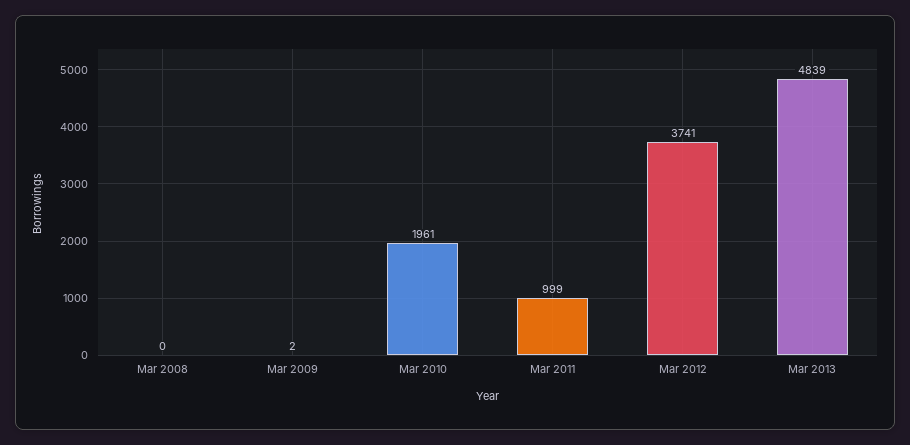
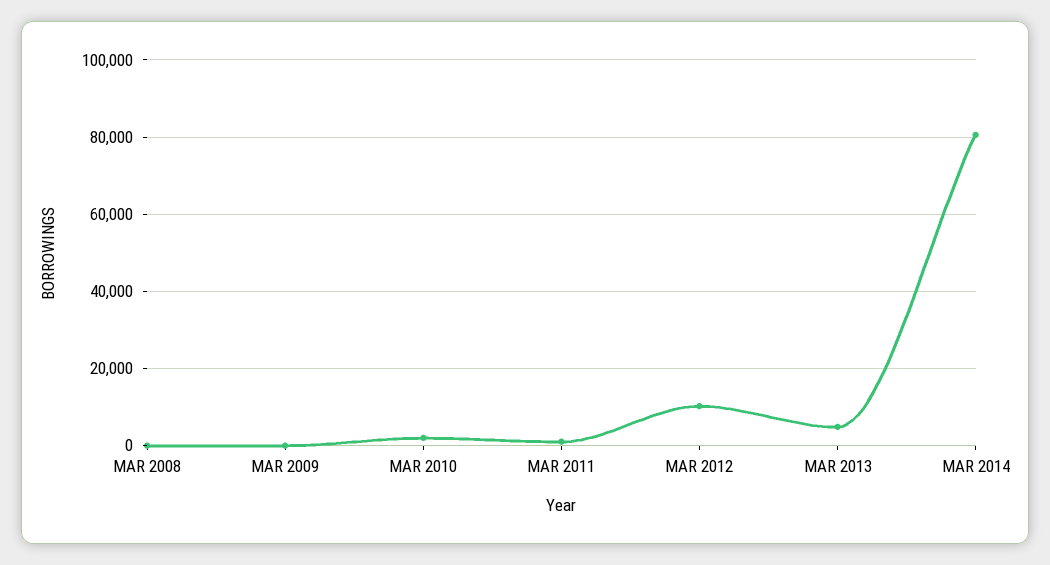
Mar 2012: 3741 -> 10000
MAR 2014: none -> 80000

